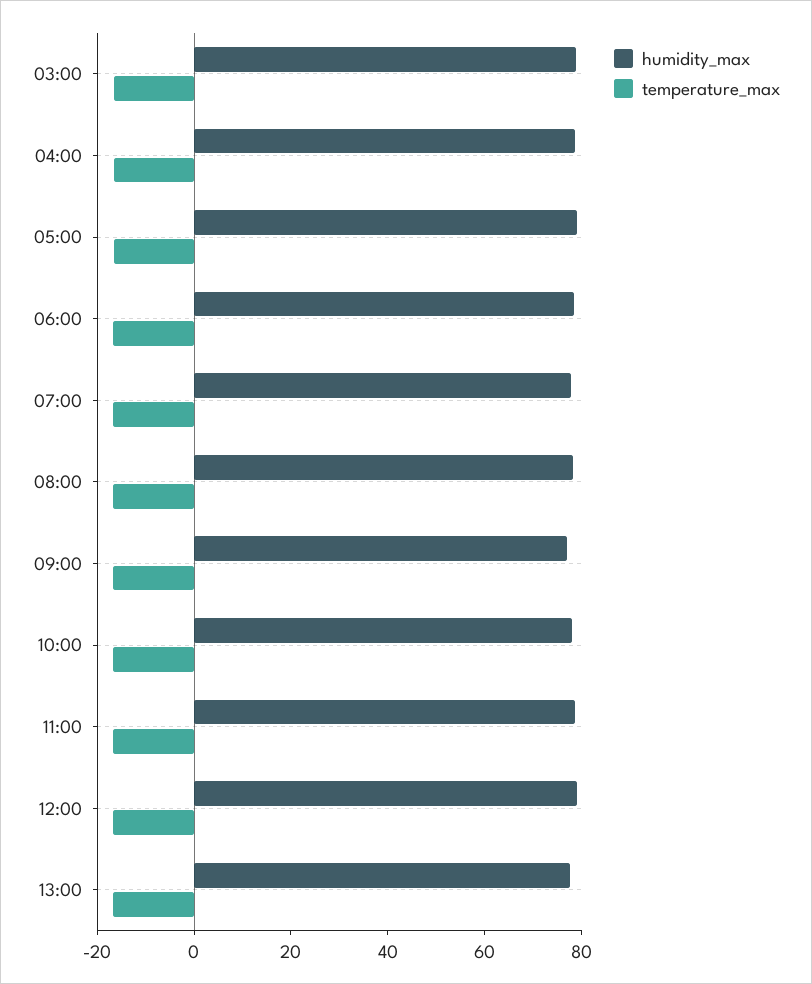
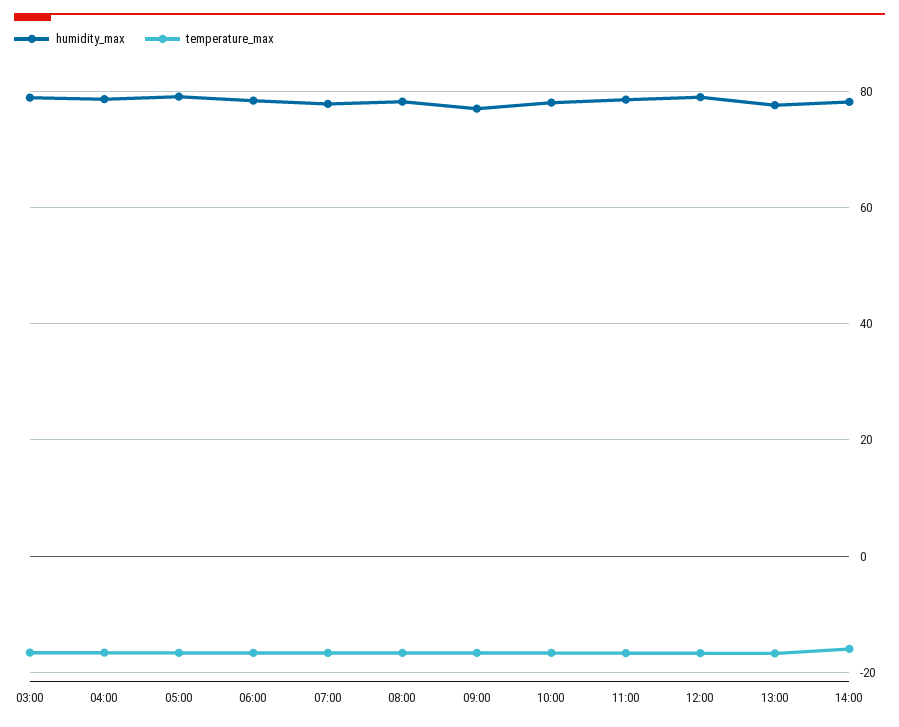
humidity_max, 14:00: none -> 78
temperature_max, 14:00: none -> -16

